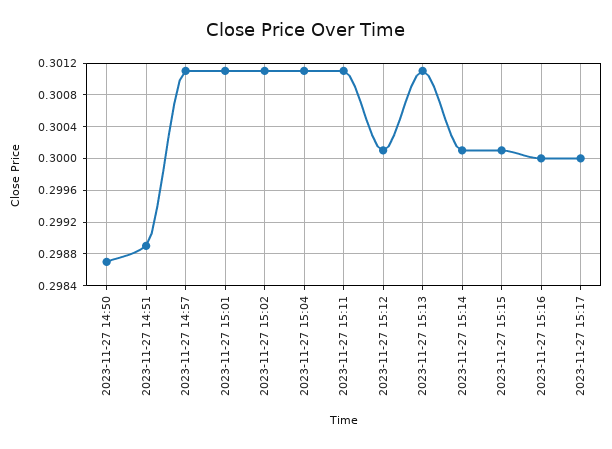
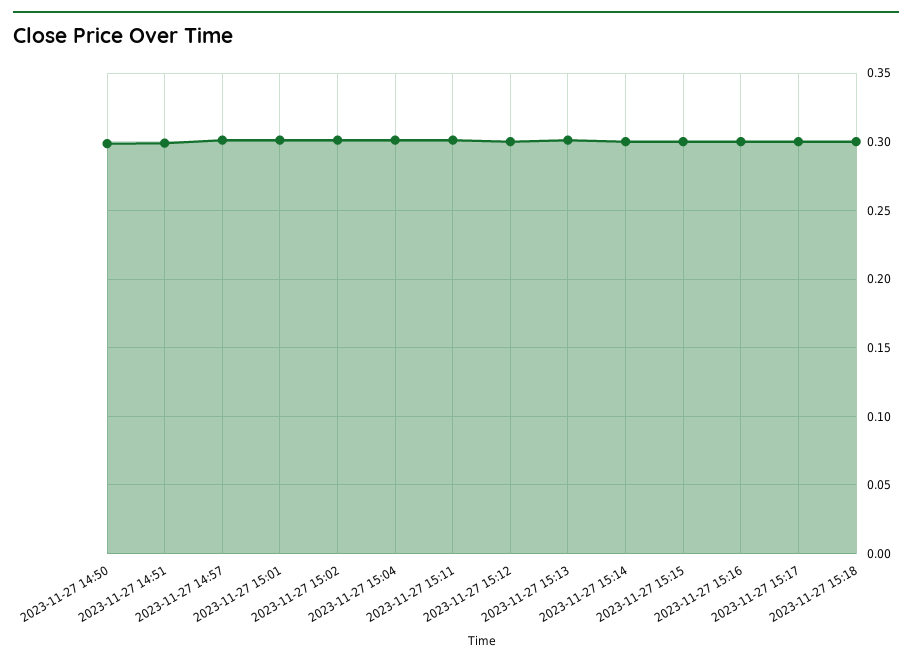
2023-11-27 15:18: none -> 0.3

